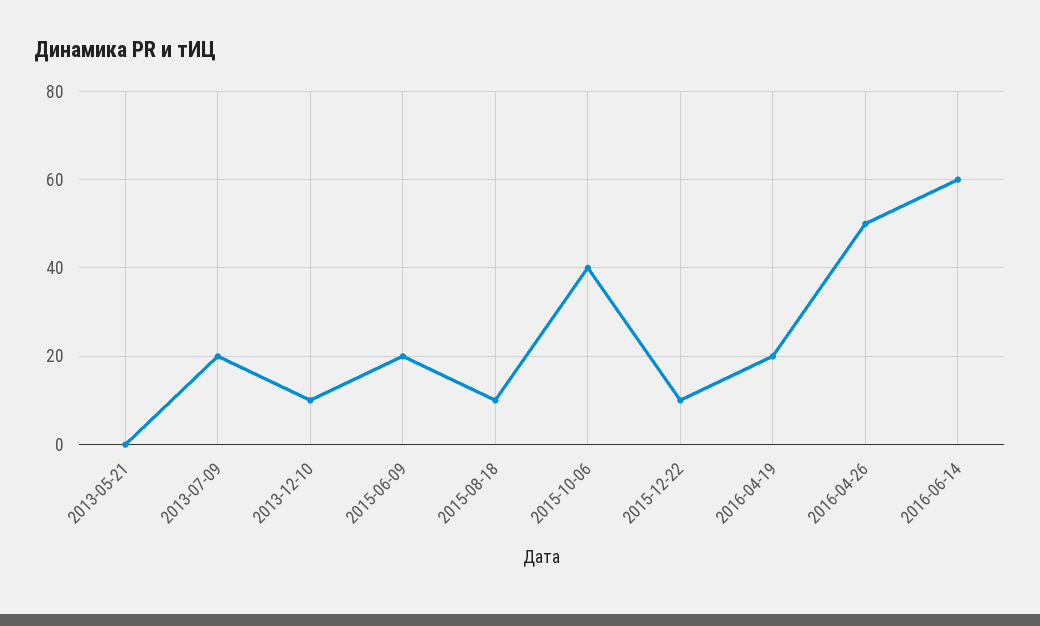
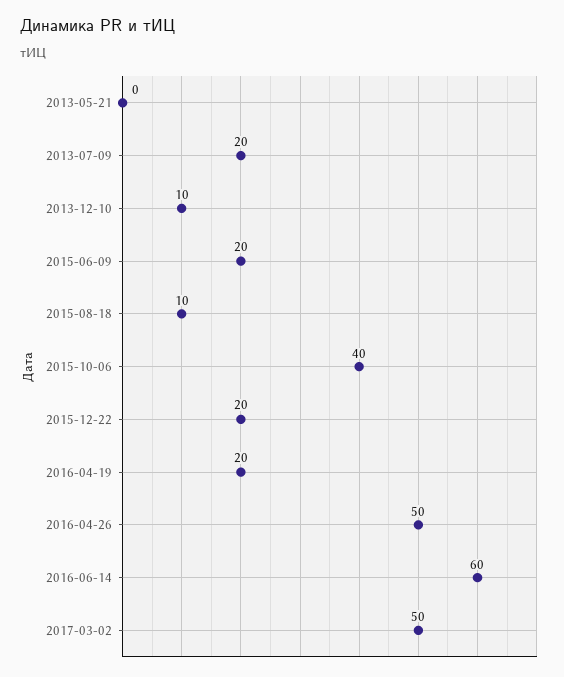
2015-12-22: 10 -> 20
2017-03-02: none -> 50

